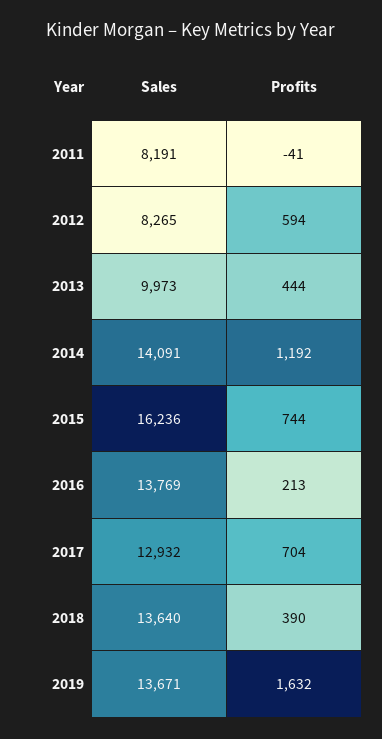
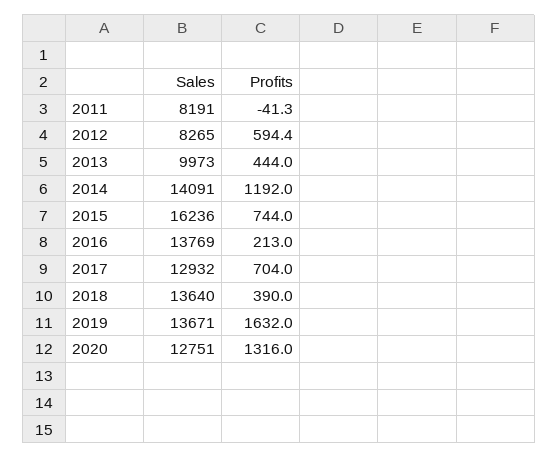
Sales, 2020: none -> 12751
Profits, 2020: none -> 1316

